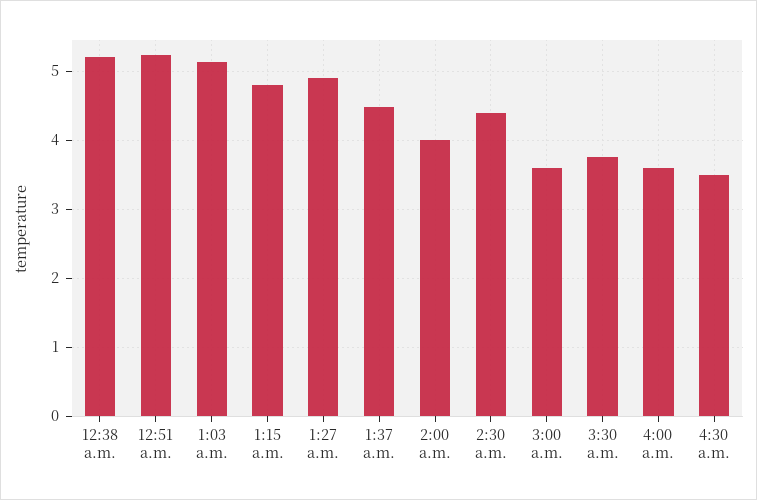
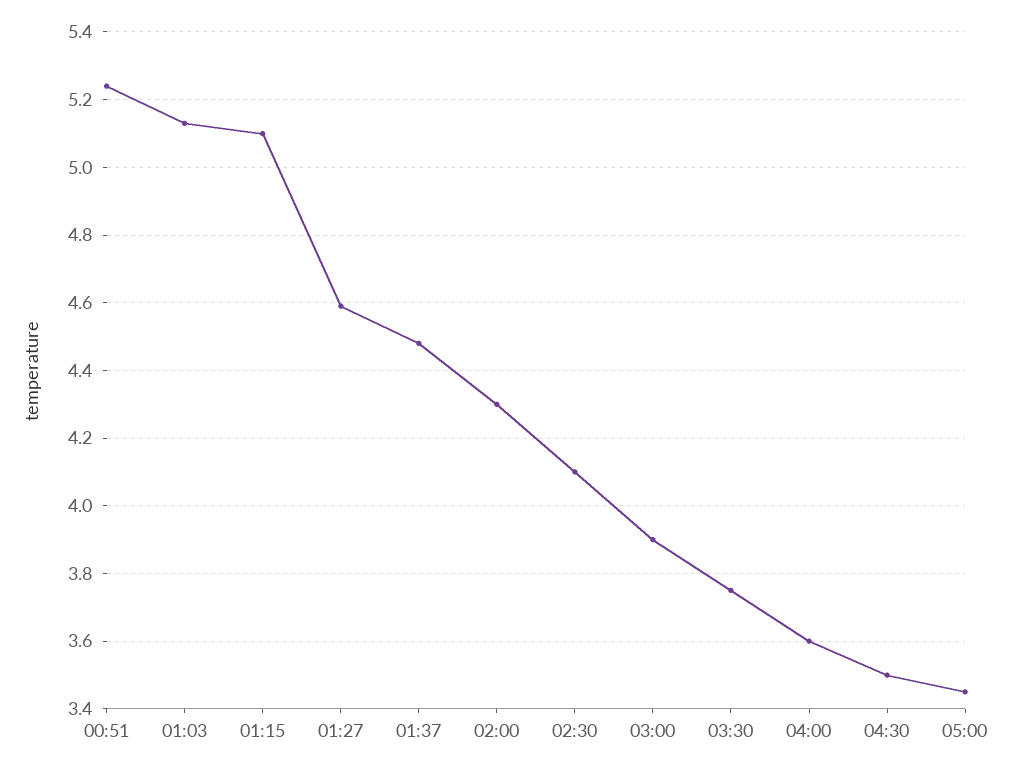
12:38 a.m.: 5.2 -> none
1:15 a.m.: 4.8 -> 5.1
1:27 a.m.: 4.9 -> 4.6
2:00 a.m.: 4 -> 4.3
2:30 a.m.: 4.4 -> 4.1
3:00 a.m.: 3.6 -> 3.9
05:00: none -> 3.45

